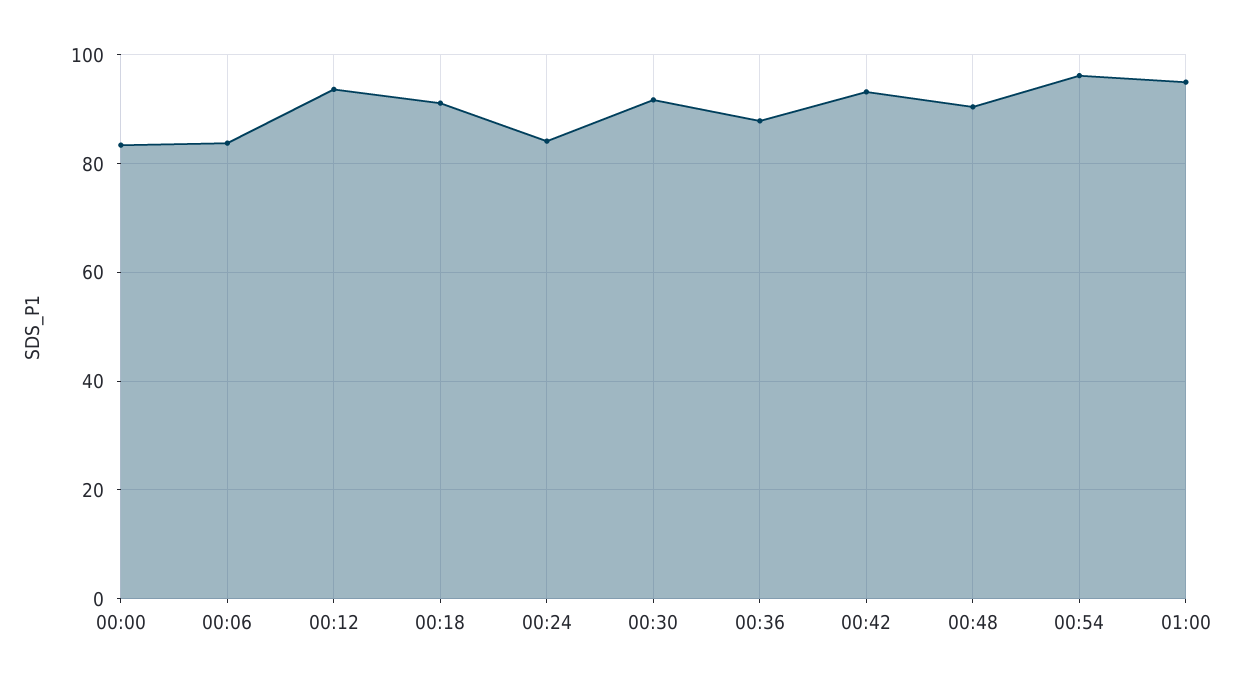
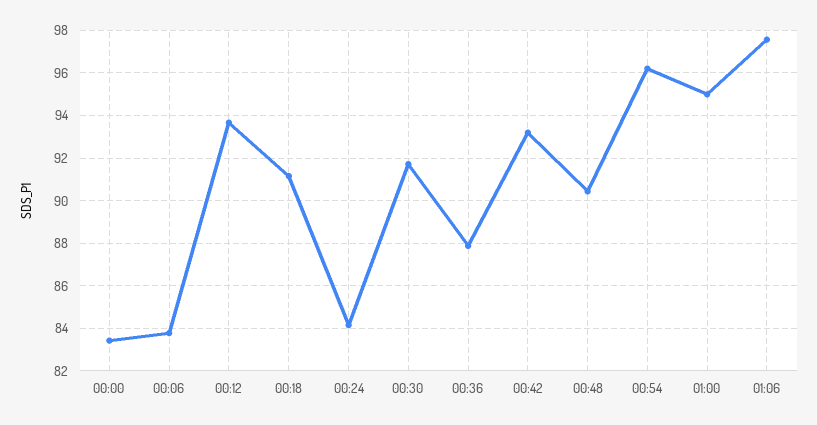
01:06: none -> 97.5

